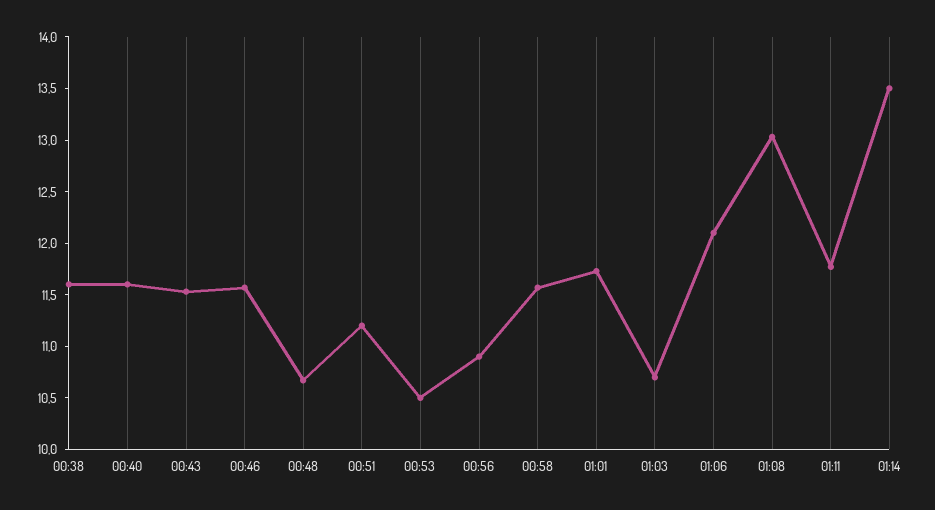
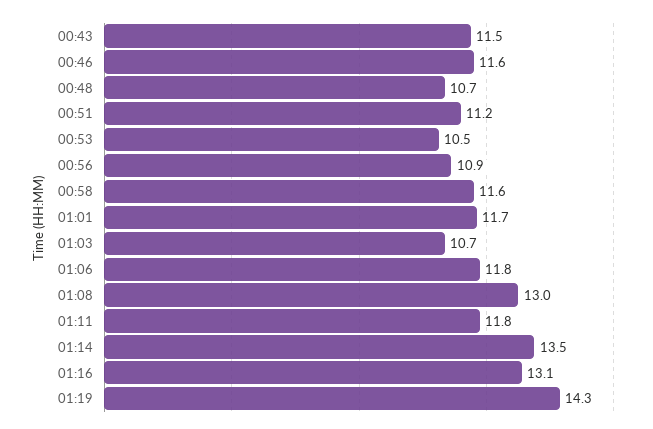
00:38: 11.6 -> none
00:40: 11.6 -> none
01:06: 12.1 -> 11.8
01:16: none -> 13.1
01:19: none -> 14.3

